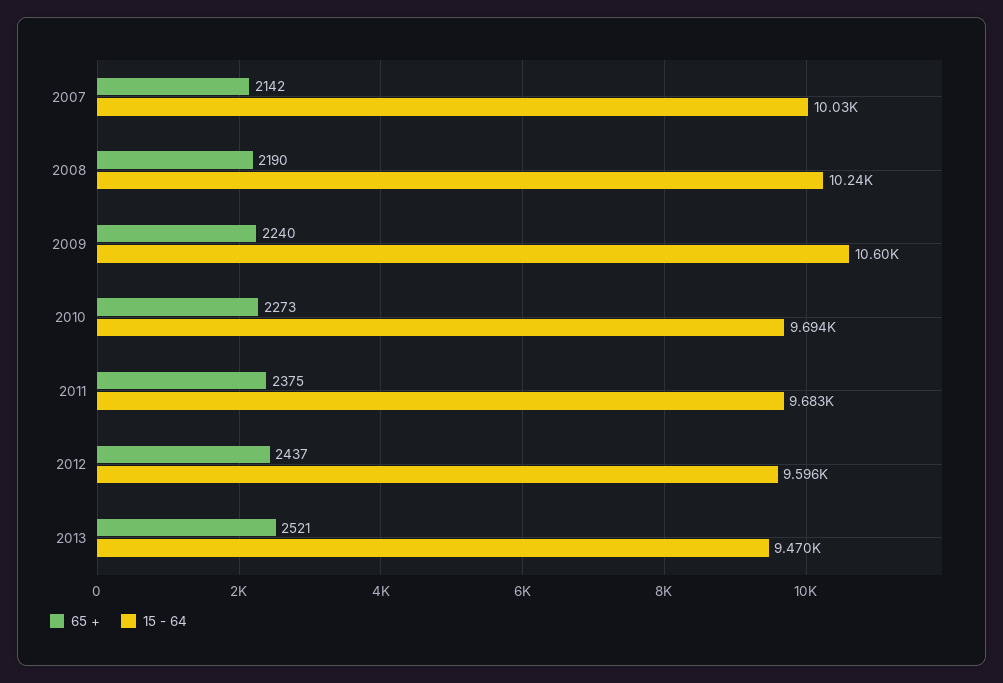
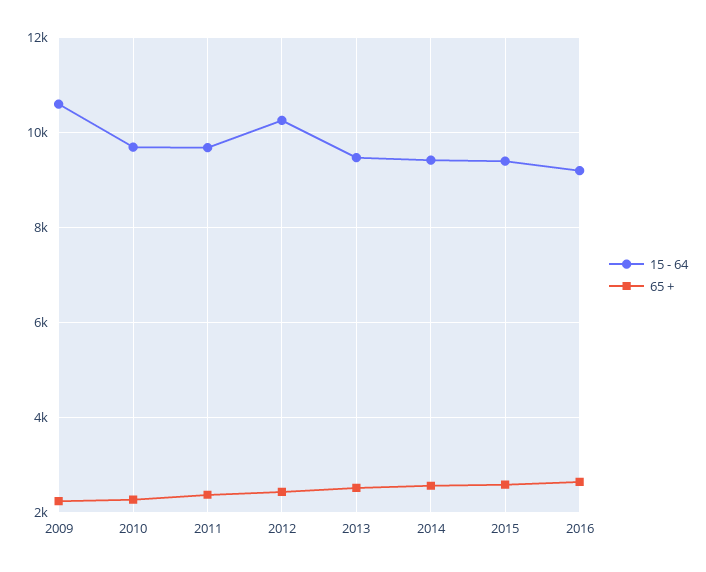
65 +, 2007: 2142 -> none
15 - 64, 2007: 10030 -> none
65 +, 2008: 2190 -> none
15 - 64, 2008: 10240 -> none
15 - 64, 2012: 9596 -> 10200
15 - 64, 2014: none -> 9400
65 +, 2014: none -> 2600
15 - 64, 2015: none -> 9400
65 +, 2015: none -> 2600
15 - 64, 2016: none -> 9200
65 +, 2016: none -> 2600

